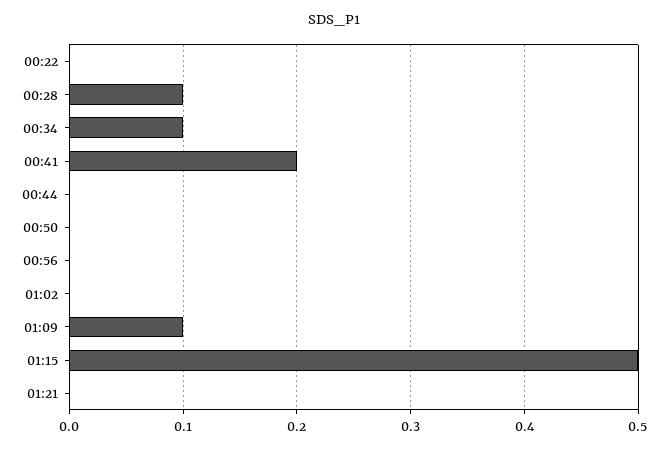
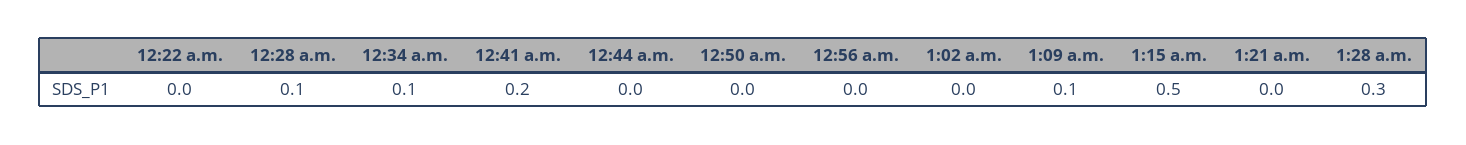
1:28 a.m.: none -> 0.3

